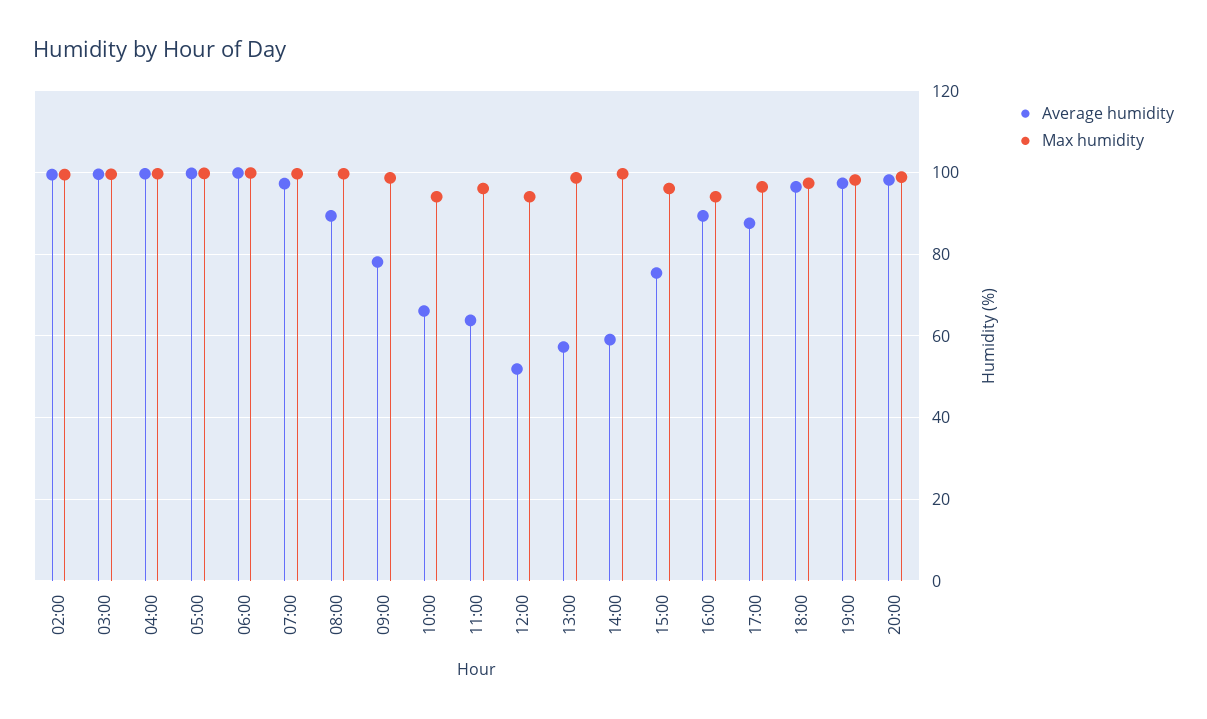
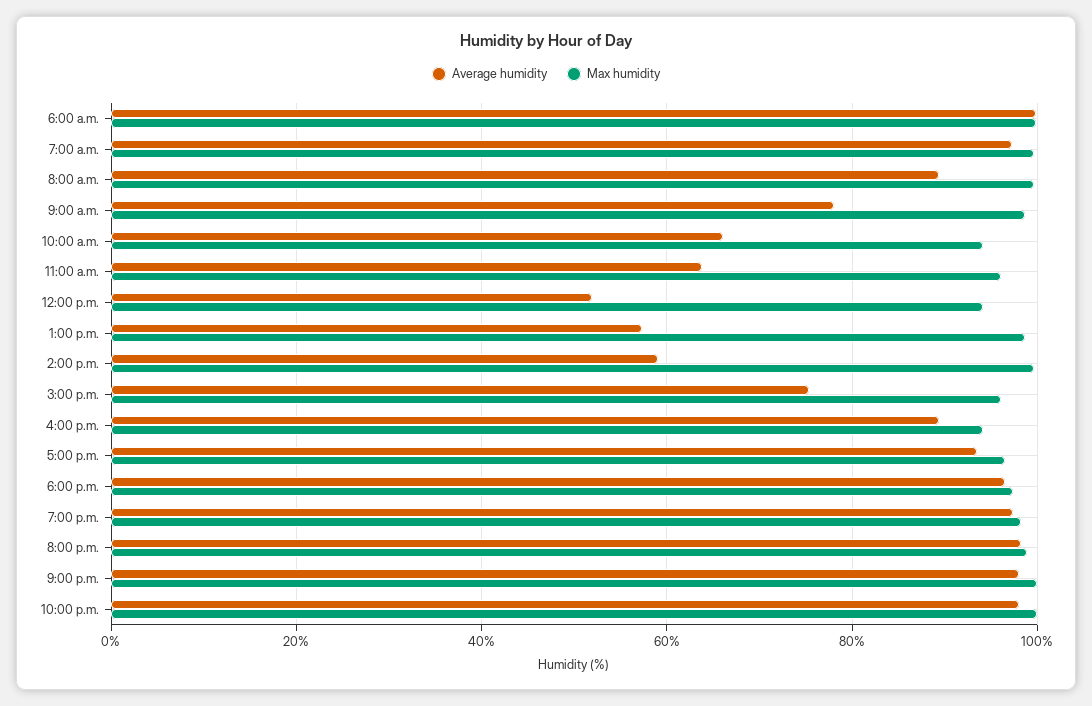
Average humidity, 02:00: 100 -> none
Max humidity, 02:00: 100 -> none
Average humidity, 03:00: 100 -> none
Max humidity, 03:00: 100 -> none
Average humidity, 04:00: 100 -> none
Max humidity, 04:00: 100 -> none
Average humidity, 05:00: 100 -> none
Max humidity, 05:00: 100 -> none
Average humidity, 17:00: 88 -> 94
Average humidity, 9:00 p.m.: none -> 98
Max humidity, 9:00 p.m.: none -> 100
Average humidity, 10:00 p.m.: none -> 98
Max humidity, 10:00 p.m.: none -> 100

